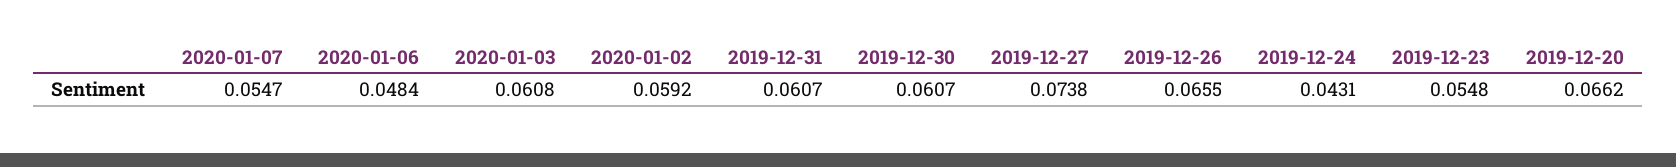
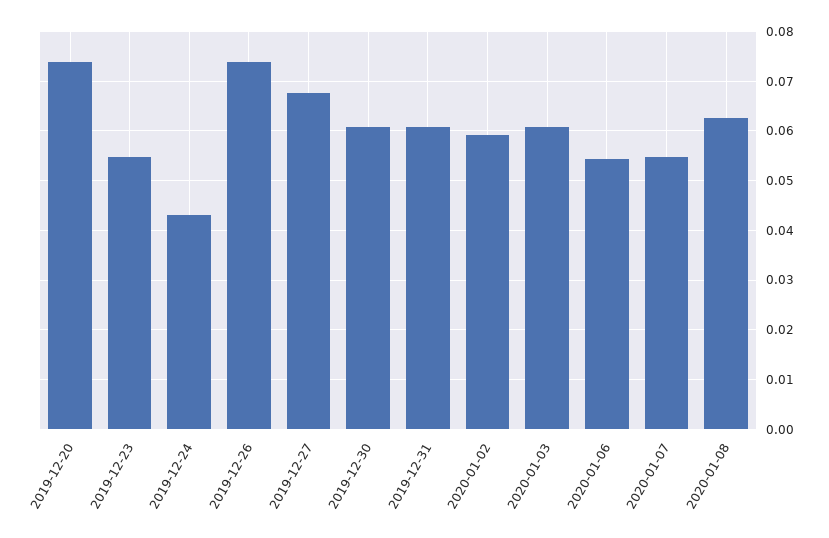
2020-01-06: 0.0484 -> 0.054
2019-12-27: 0.0738 -> 0.068
2019-12-26: 0.0655 -> 0.074
2019-12-20: 0.0662 -> 0.074
2020-01-08: none -> 0.062

